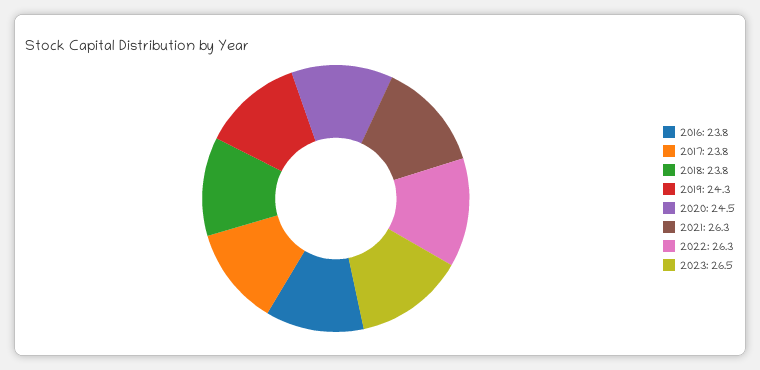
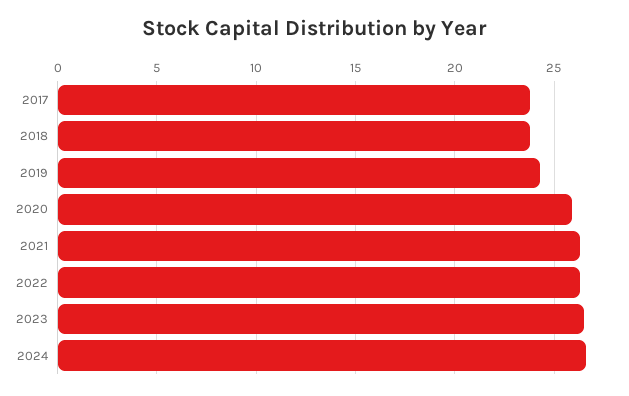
2016: 23.8 -> none
2020: 24.5 -> 26
2024: none -> 26.5

